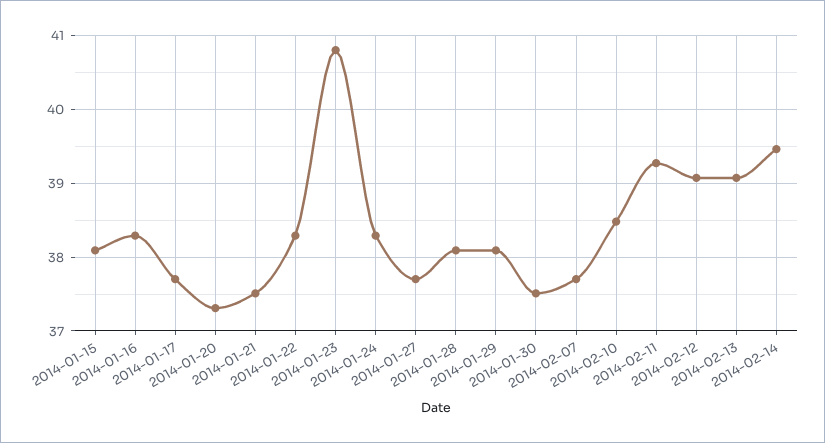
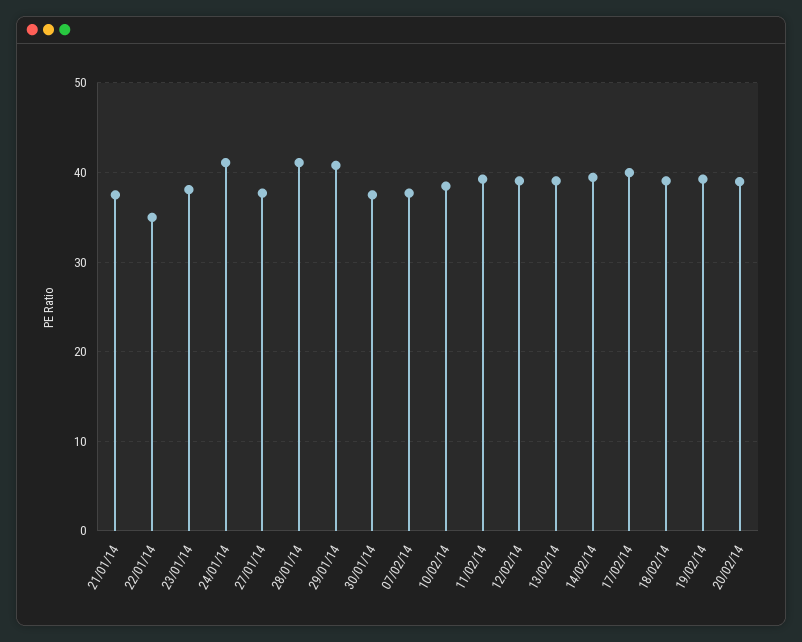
2014-01-15: 38.1 -> none
2014-01-16: 38.3 -> none
2014-01-17: 37.7 -> none
2014-01-20: 37.3 -> none
2014-01-22: 38.3 -> 35
2014-01-23: 40.8 -> 38
2014-01-24: 38.3 -> 41
2014-01-28: 38.1 -> 41
2014-01-29: 38.1 -> 41
17/02/14: none -> 40
18/02/14: none -> 39
19/02/14: none -> 39
20/02/14: none -> 39

